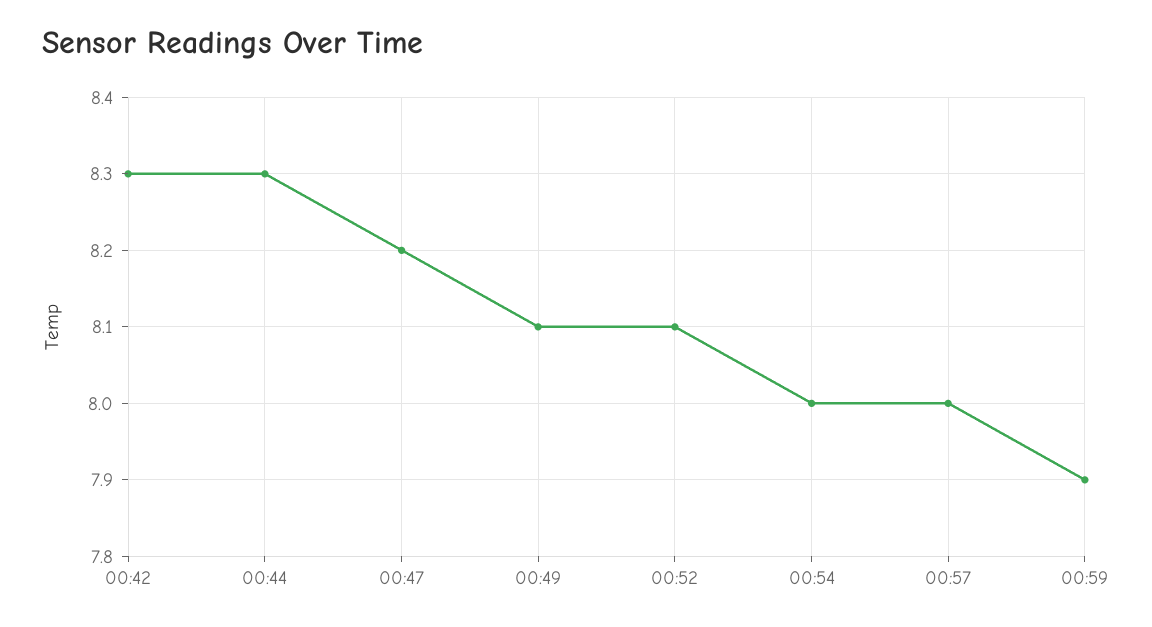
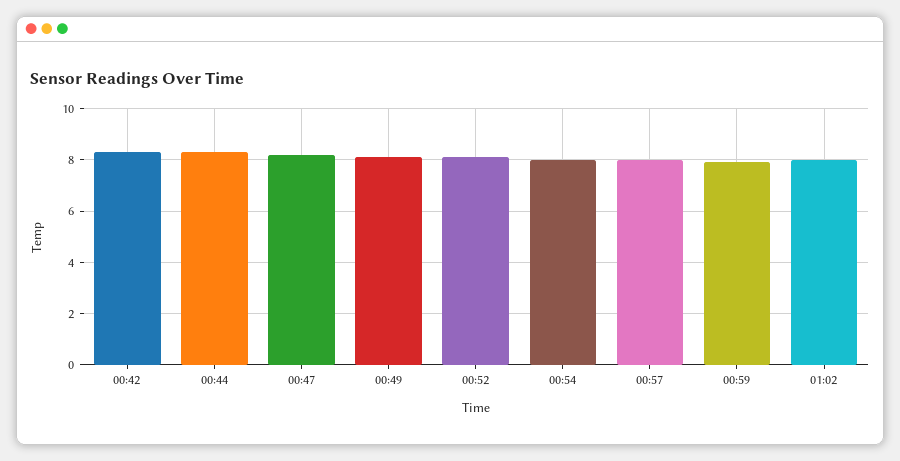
01:02: none -> 8

